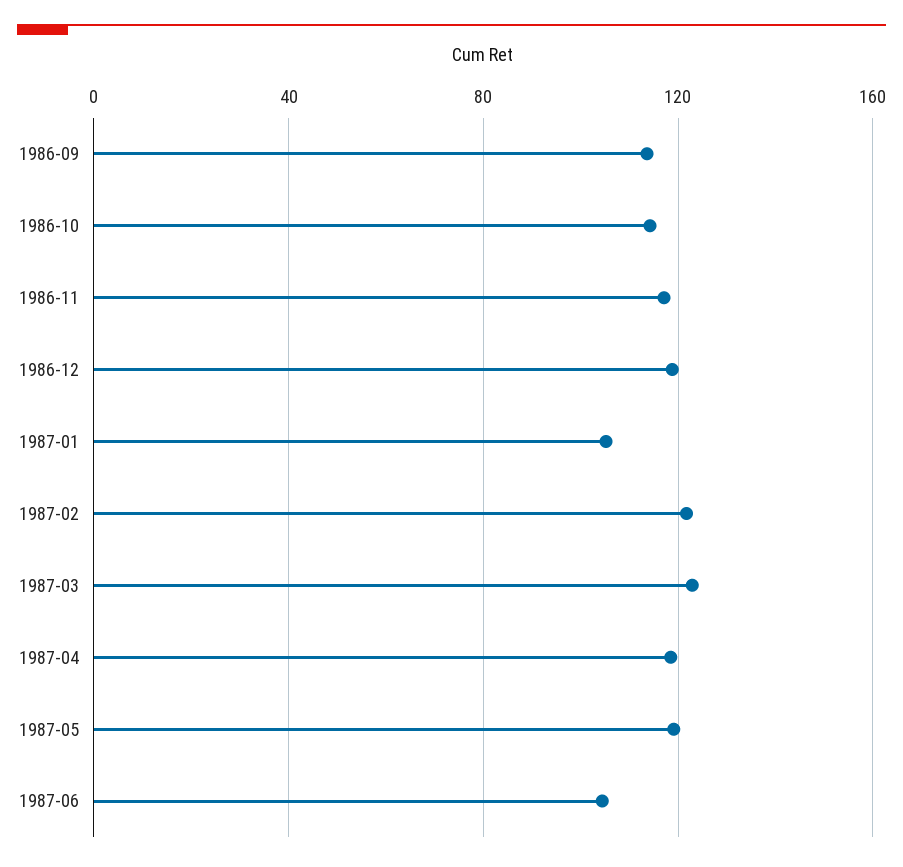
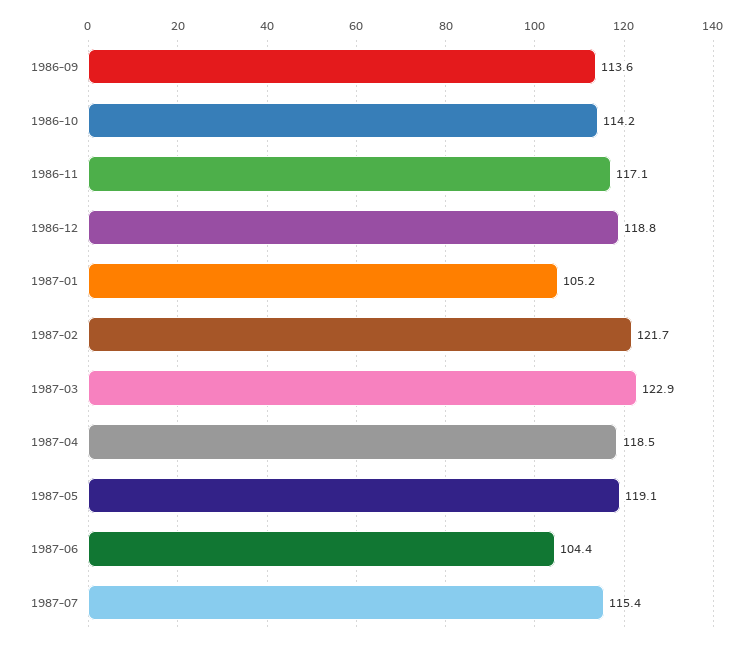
1987-07: none -> 115.4

